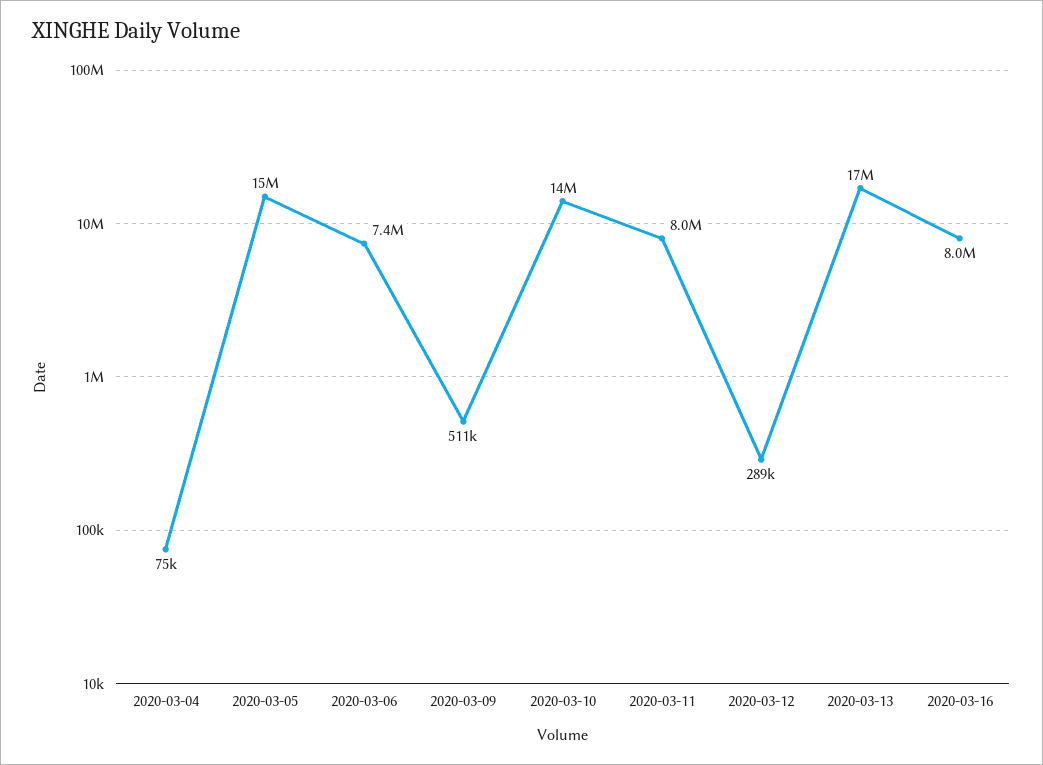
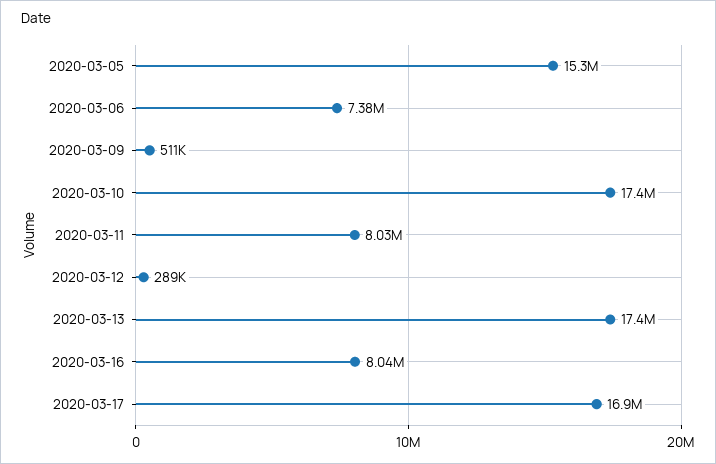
2020-03-04: 75000 -> none
2020-03-10: 14000000 -> 17400000
2020-03-17: none -> 16900000

